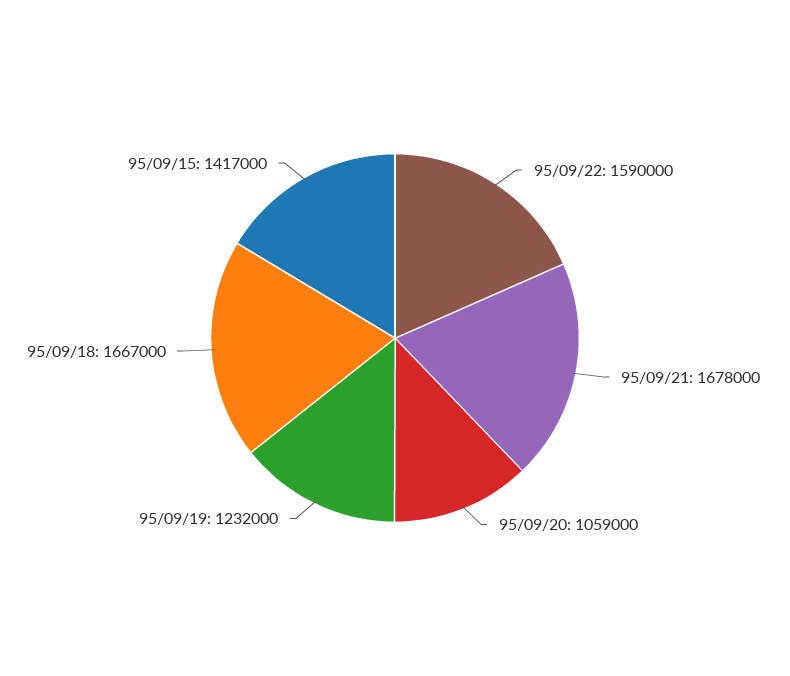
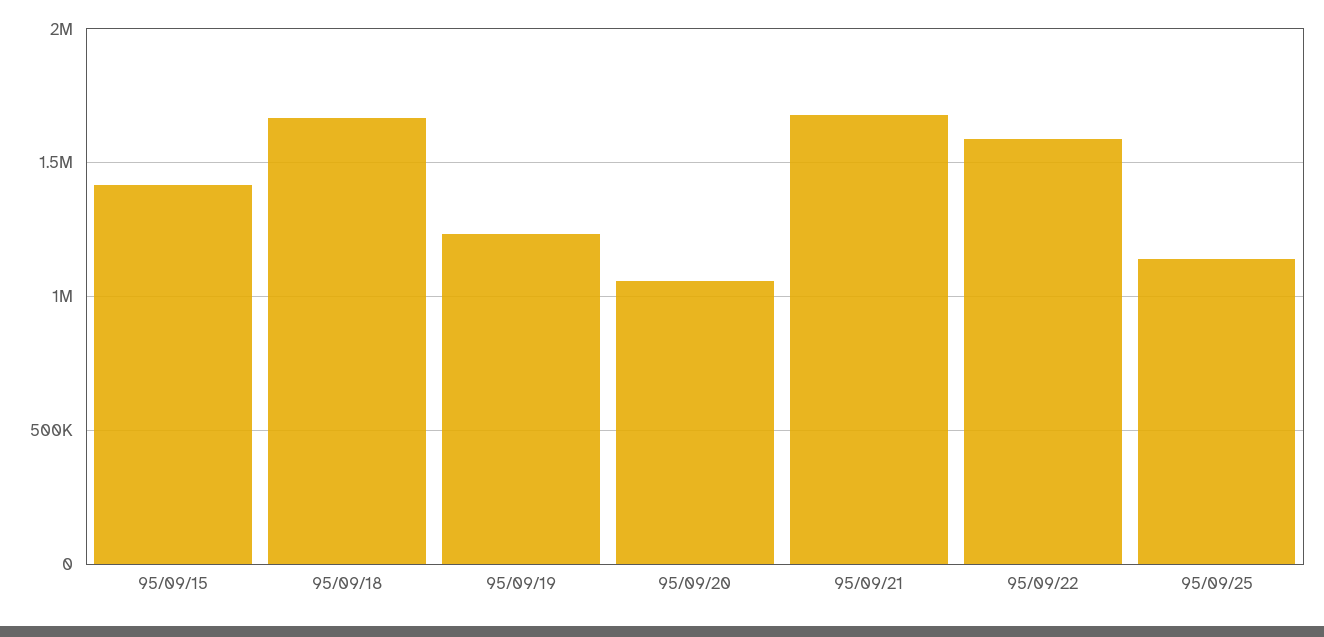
95/09/25: none -> 1150000

